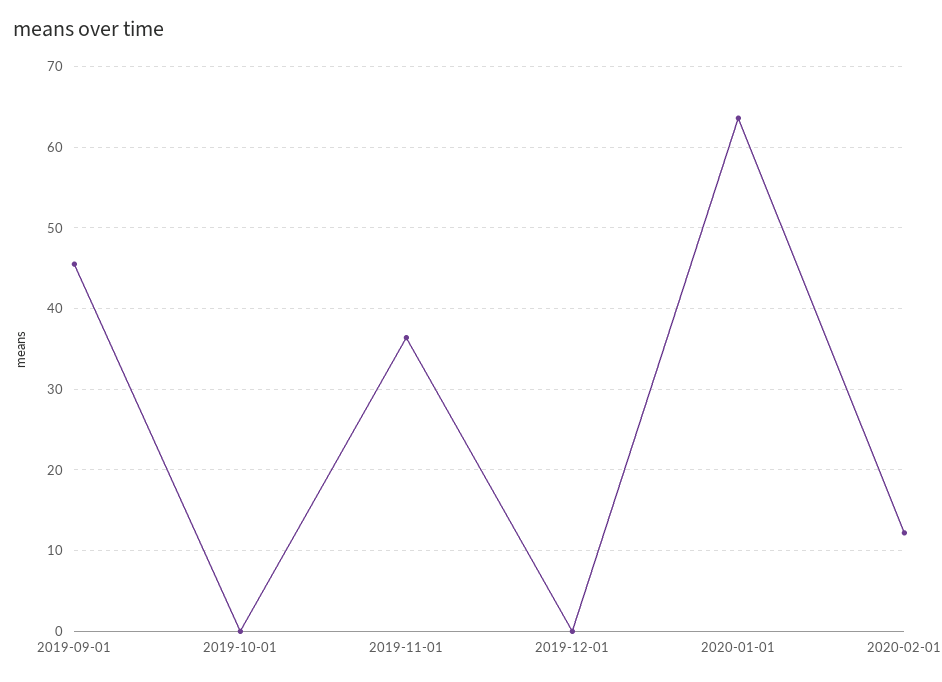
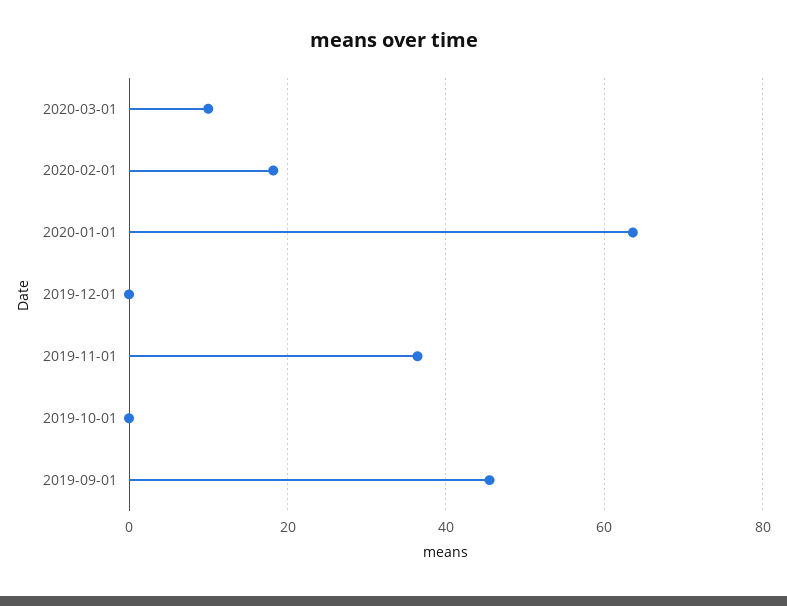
2020-02-01: 12 -> 18
2020-03-01: none -> 10

